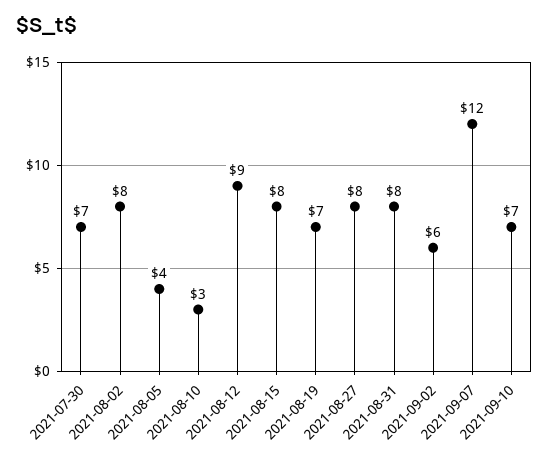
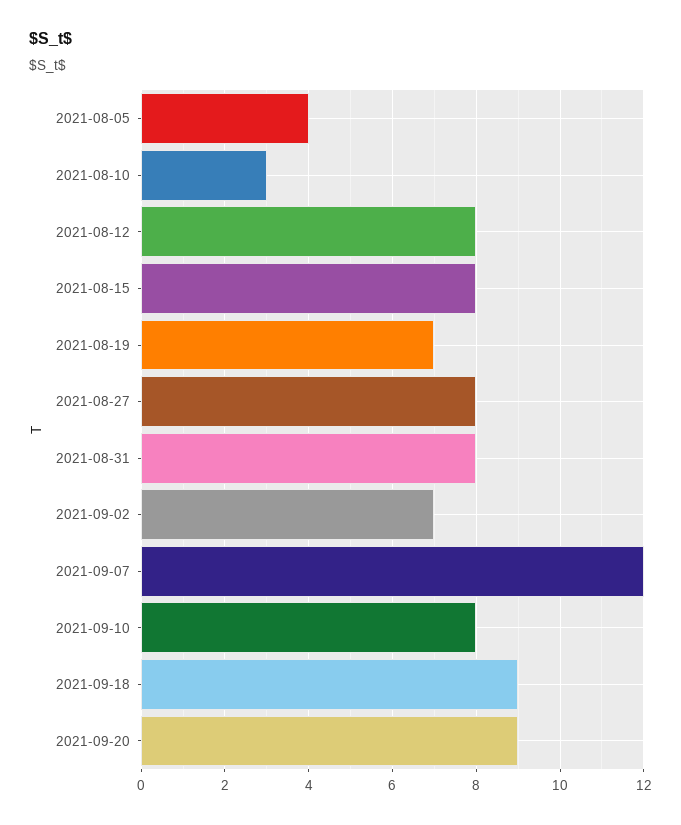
2021-07-30: 7 -> none
2021-08-02: 8 -> none
2021-08-12: 9 -> 8
2021-09-02: 6 -> 7
2021-09-10: 7 -> 8
2021-09-18: none -> 9
2021-09-20: none -> 9

